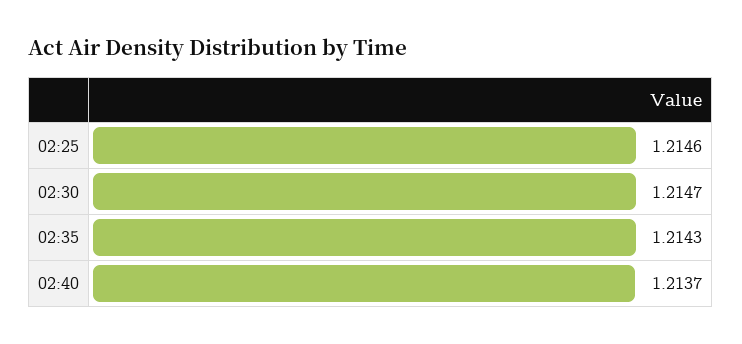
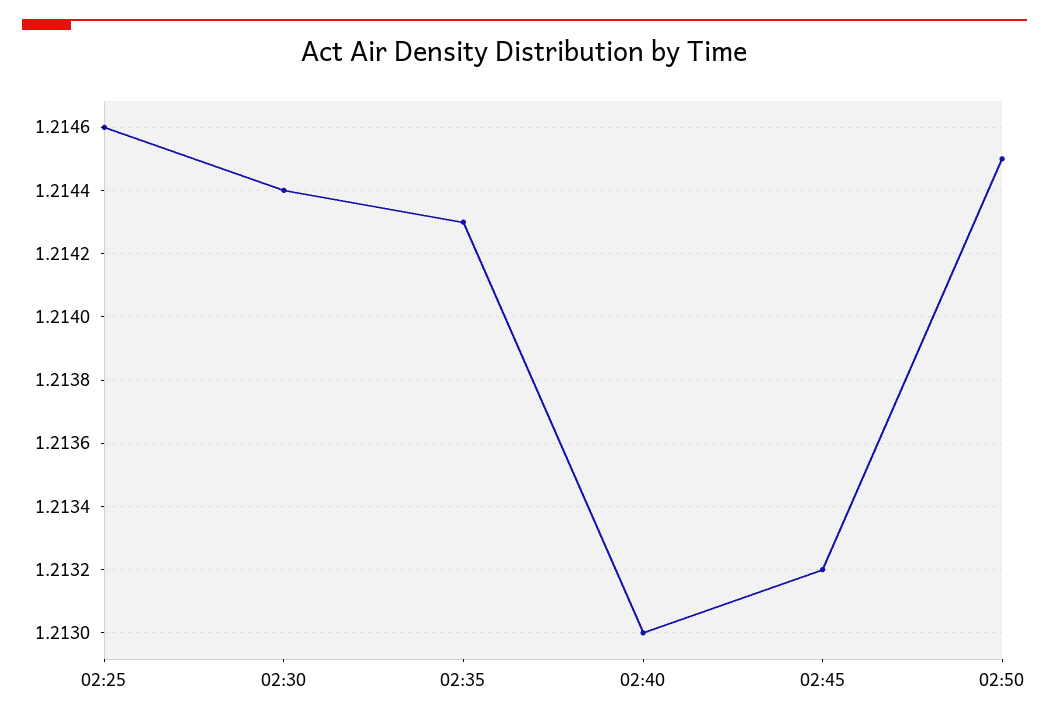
02:30: 1.2147 -> 1.2144
02:40: 1.2137 -> 1.213
02:45: none -> 1.2132
02:50: none -> 1.2145

